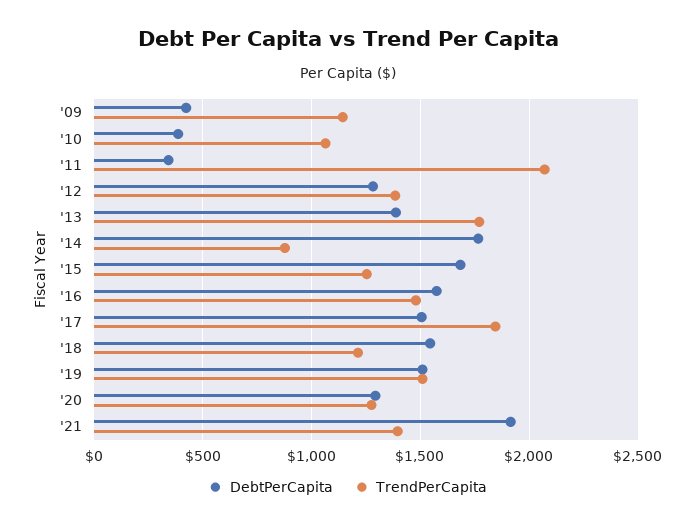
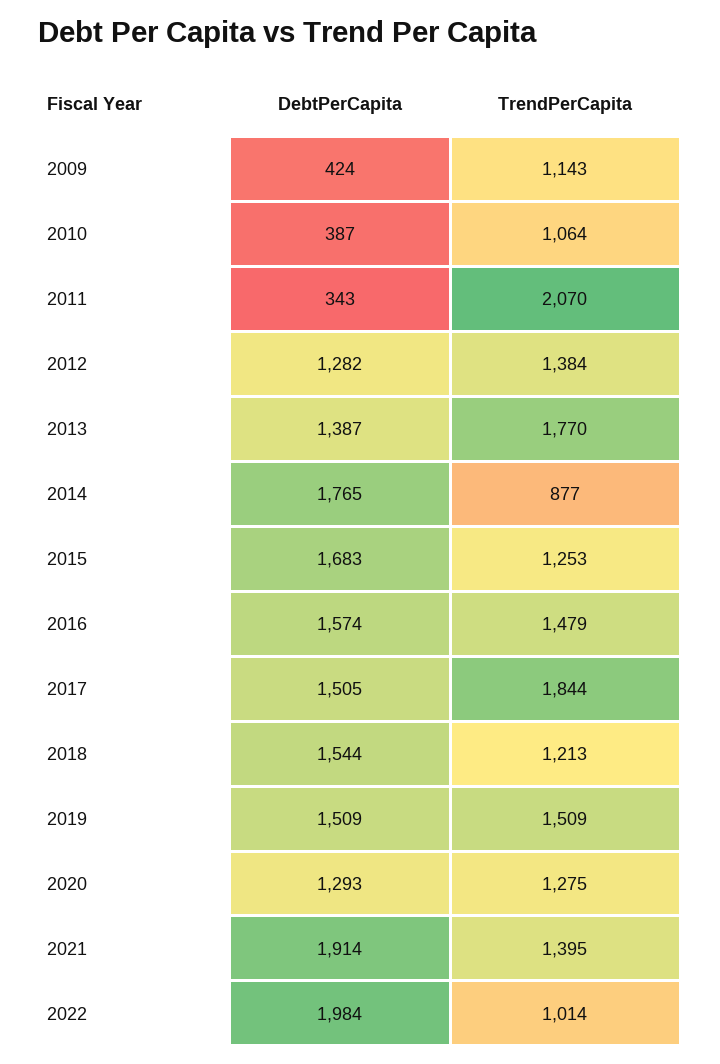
DebtPerCapita, 2022: none -> 1984
TrendPerCapita, 2022: none -> 1014

